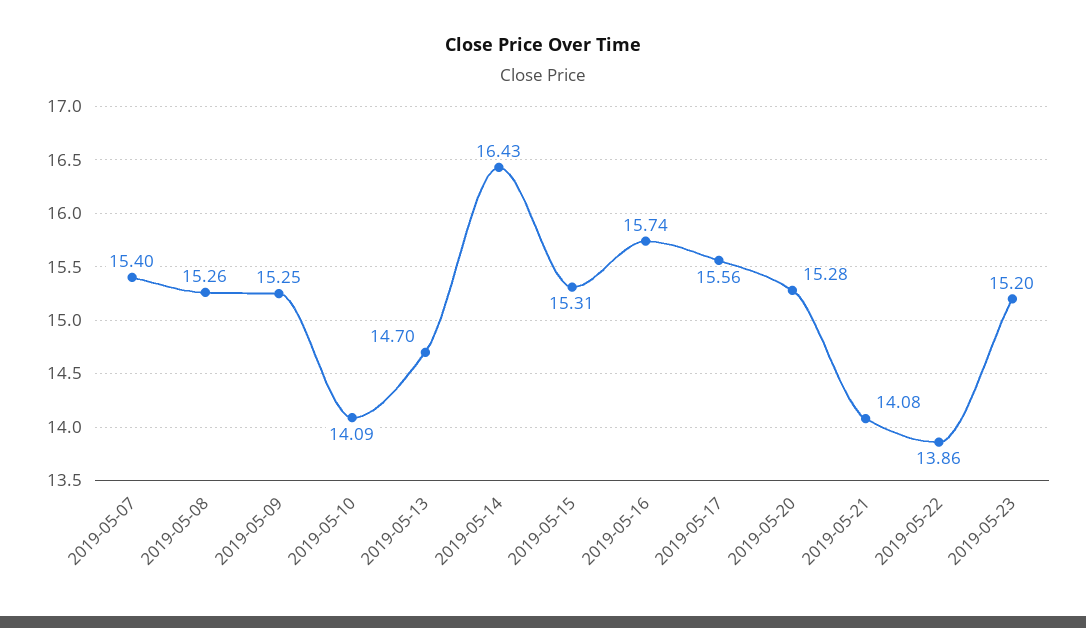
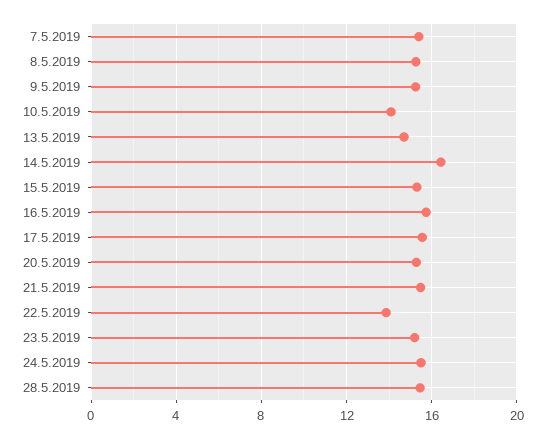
2019-05-21: 14.08 -> 15.5
24.5.2019: none -> 15.5
28.5.2019: none -> 15.5

